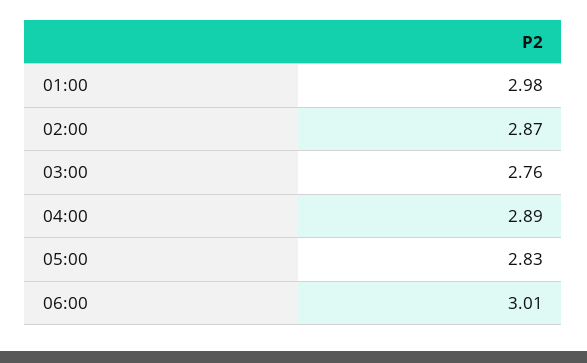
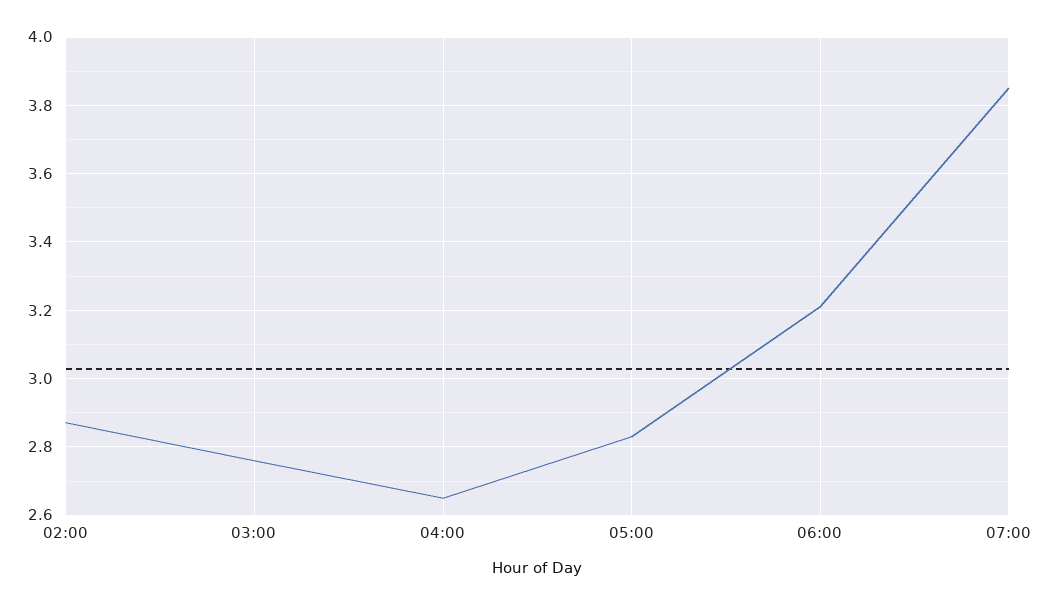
01:00: 2.98 -> none
04:00: 2.89 -> 2.65
06:00: 3.01 -> 3.2
07:00: none -> 3.85

